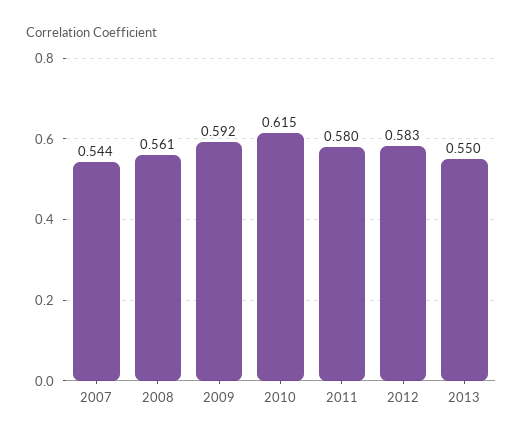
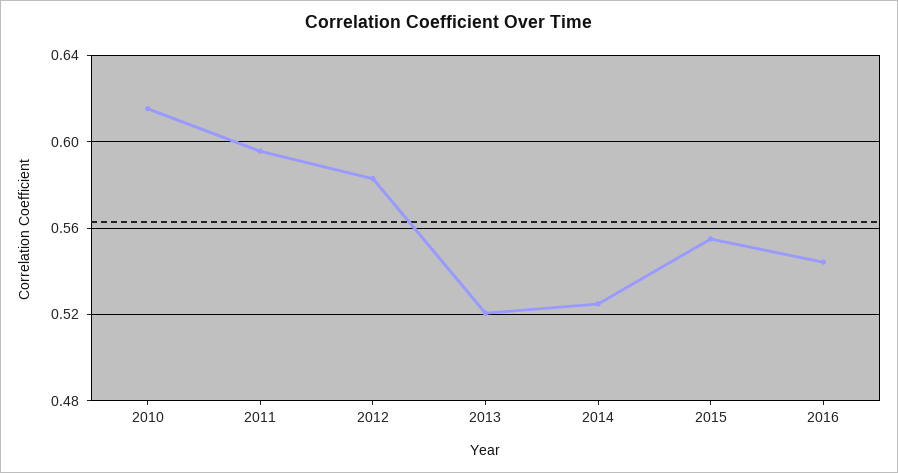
2007: 0.544 -> none
2008: 0.561 -> none
2009: 0.592 -> none
2011: 0.58 -> 0.595
2013: 0.55 -> 0.52
2014: none -> 0.525
2015: none -> 0.555
2016: none -> 0.545

